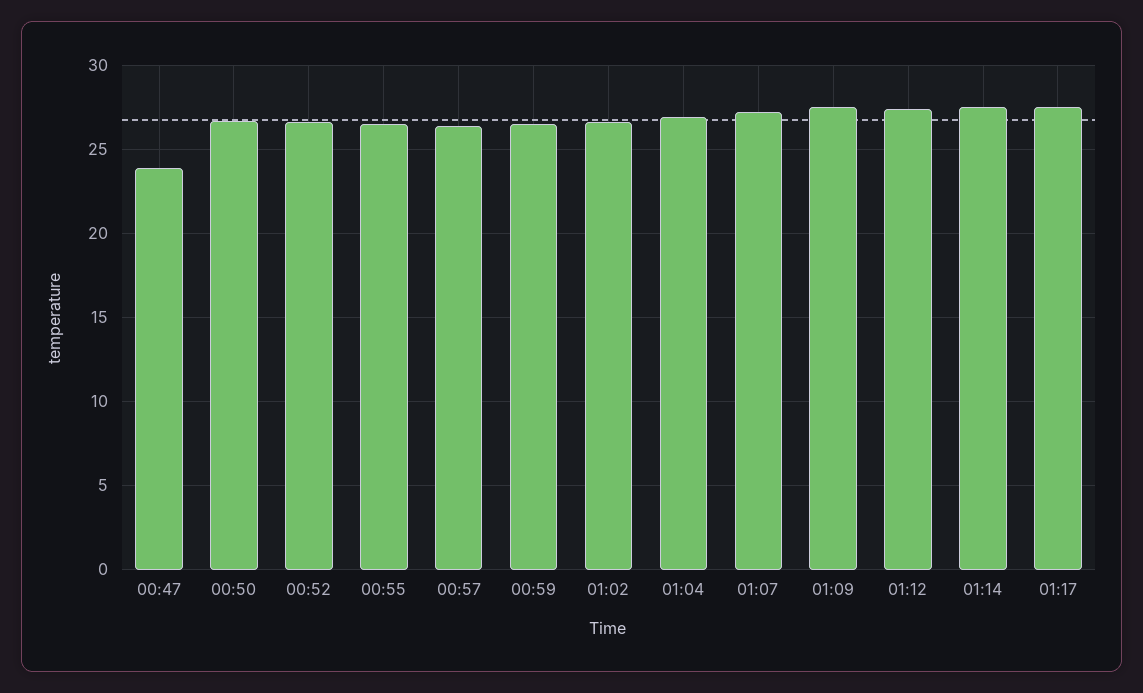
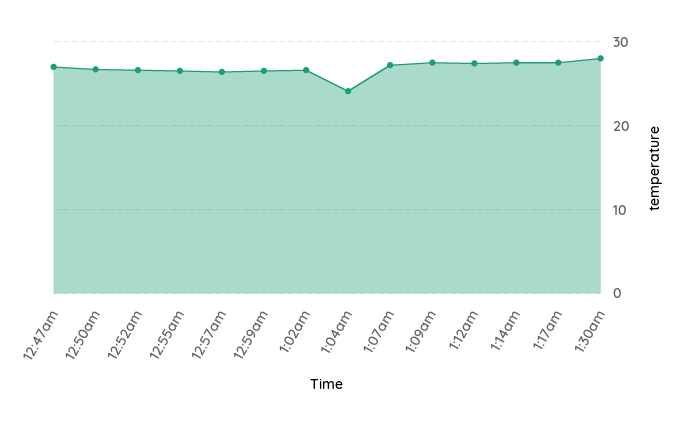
00:47: 24 -> 27
01:04: 27 -> 24
1:30am: none -> 28

